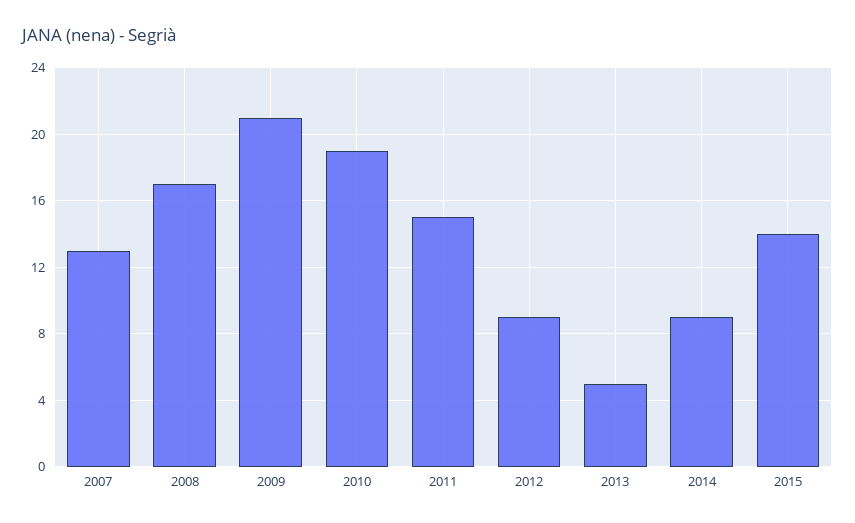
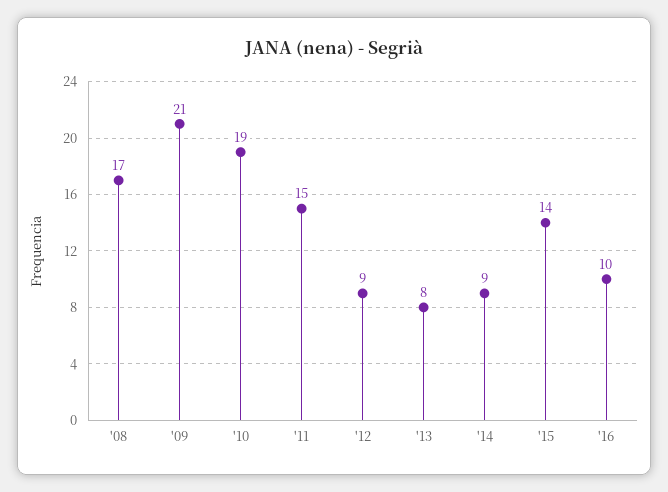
2007: 13 -> none
2013: 5 -> 8
'16: none -> 10

